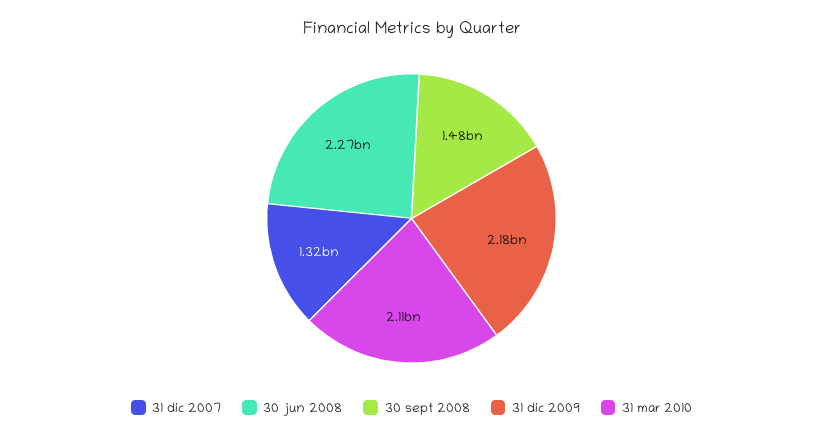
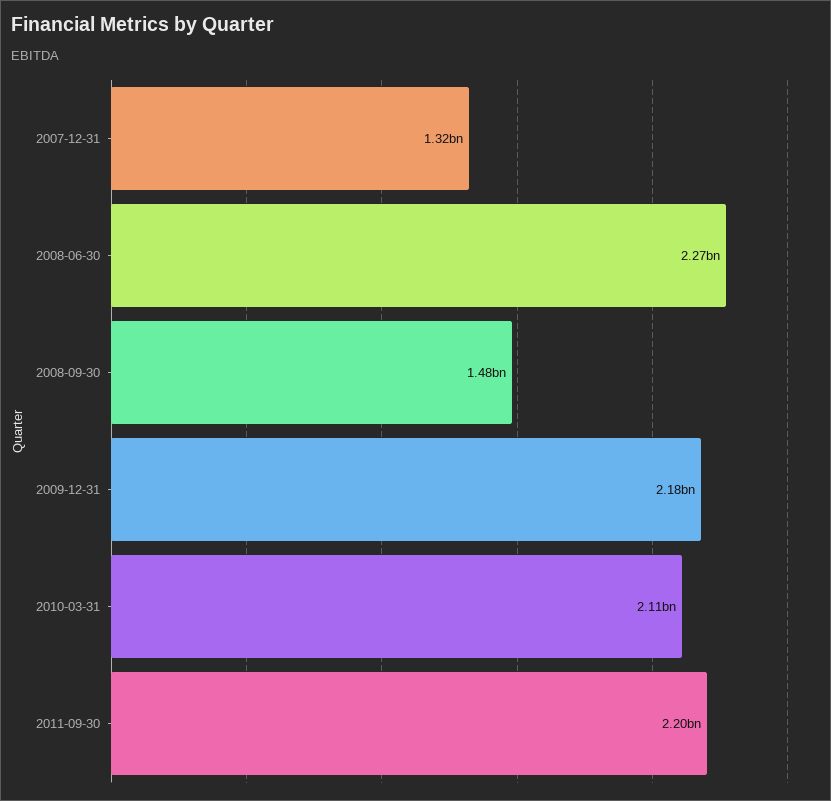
2011-09-30: none -> 2200000000

